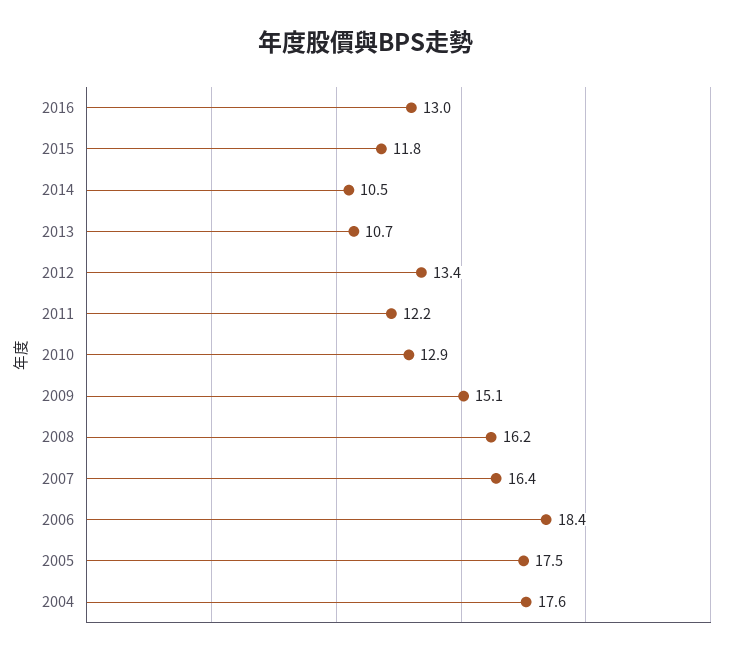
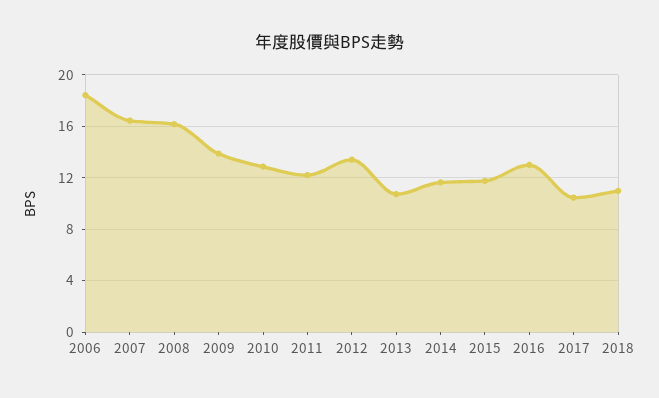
2014: 10.5 -> 11.5
2009: 15.1 -> 14
2005: 17.5 -> none
2004: 17.6 -> none
2017: none -> 10.5
2018: none -> 11

